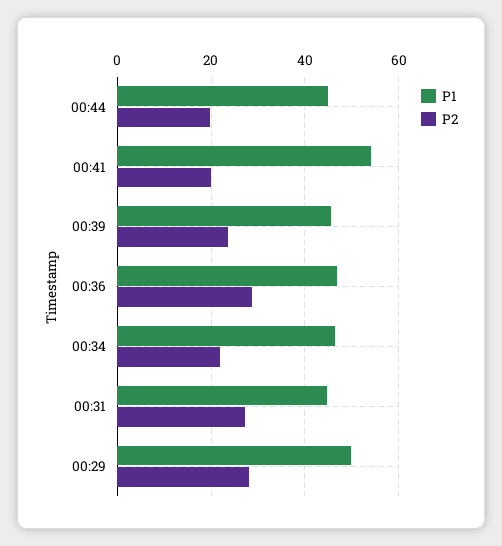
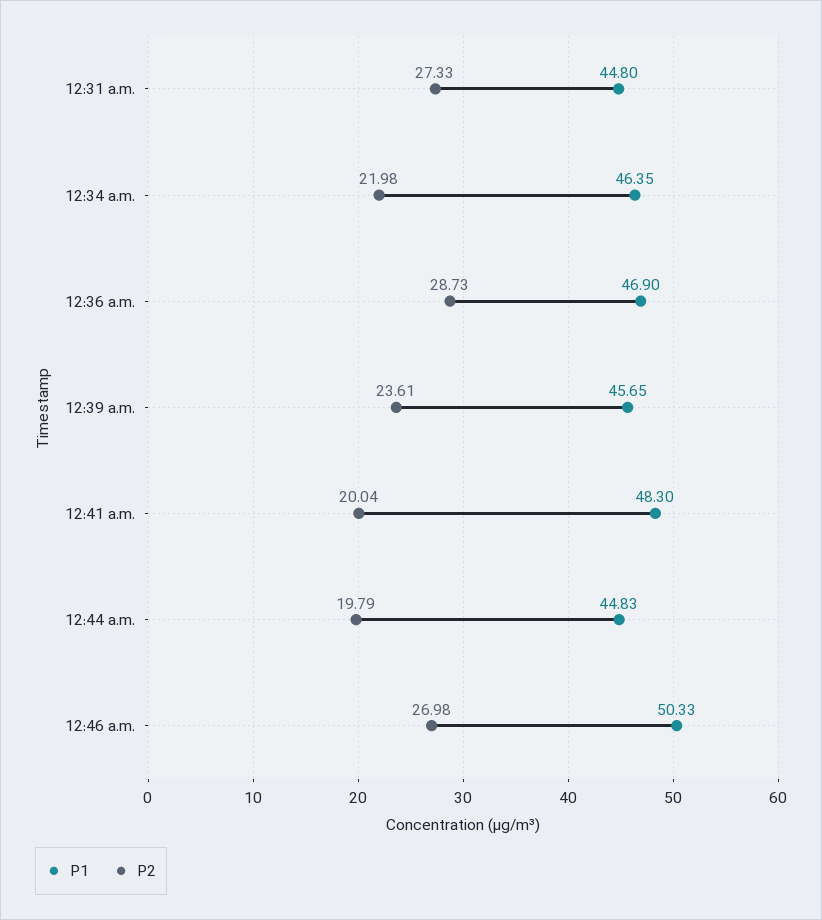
P1, 00:41: 54 -> 48.3
P1, 00:29: 50 -> none
P2, 00:29: 28 -> none
P1, 12:46 a.m.: none -> 50.33
P2, 12:46 a.m.: none -> 26.98

